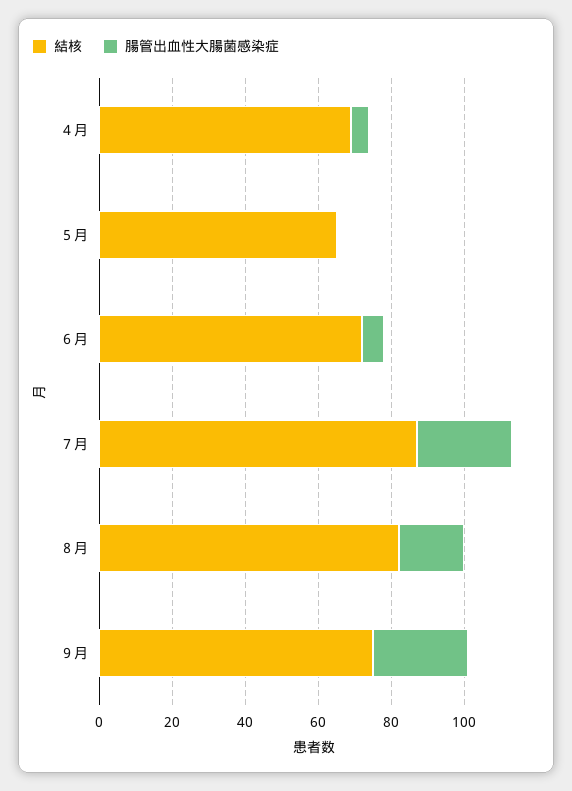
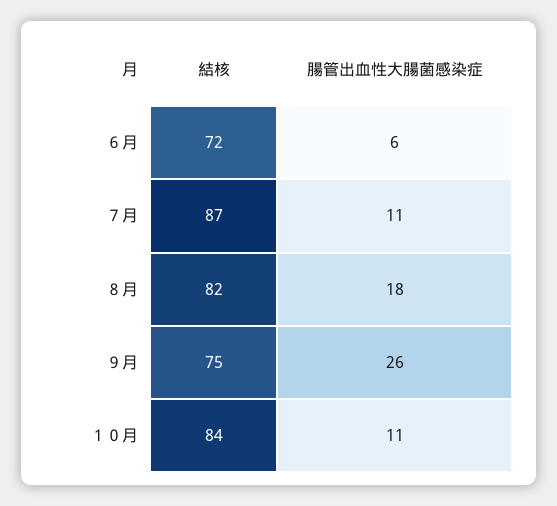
結核, ４月: 70 -> none
腸管出血性大腸菌感染症, ４月: 5 -> none
結核, ５月: 65 -> none
腸管出血性大腸菌感染症, ５月: 0 -> none
腸管出血性大腸菌感染症, ７月: 25 -> 11
結核, １０月: none -> 84
腸管出血性大腸菌感染症, １０月: none -> 11

